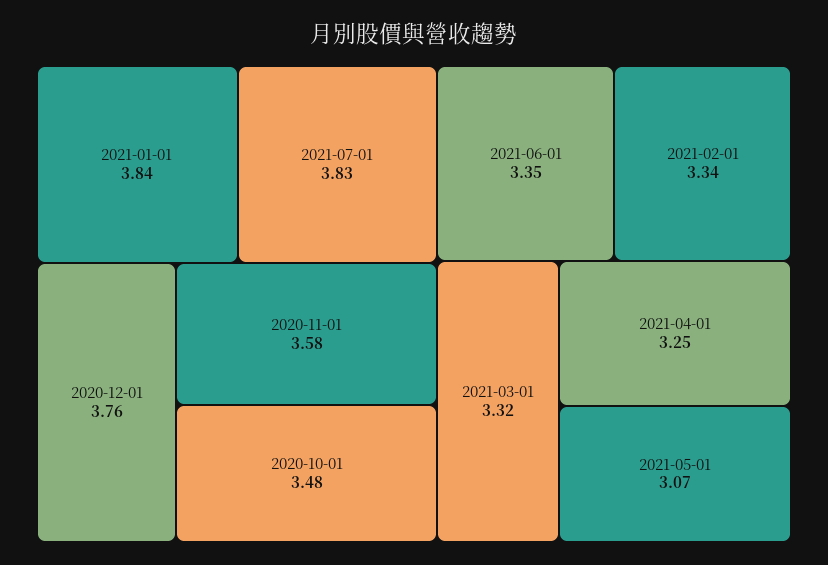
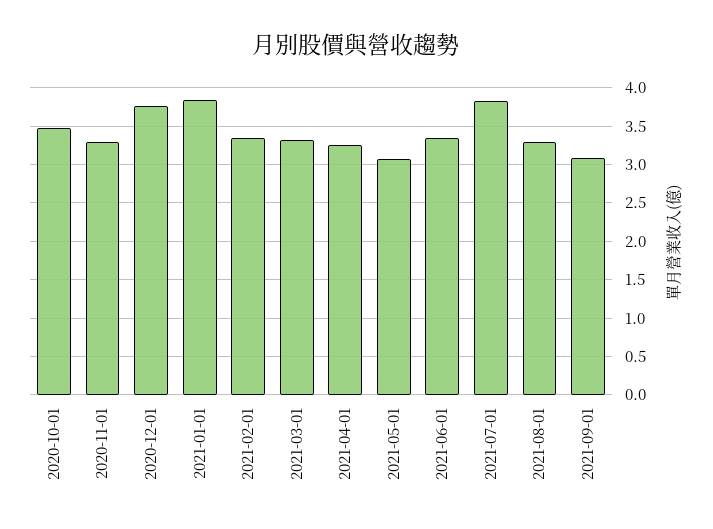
2020-11-01: 3.58 -> 3.3
2021-08-01: none -> 3.3
2021-09-01: none -> 3.1

